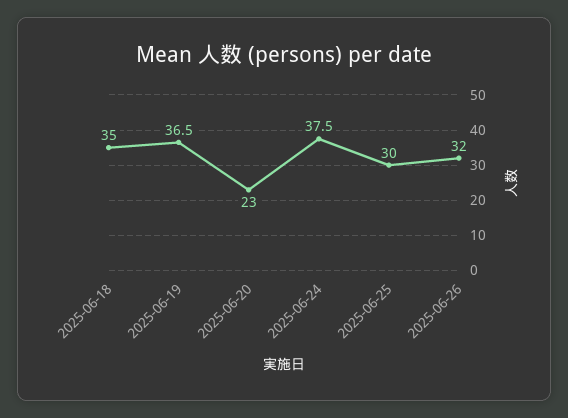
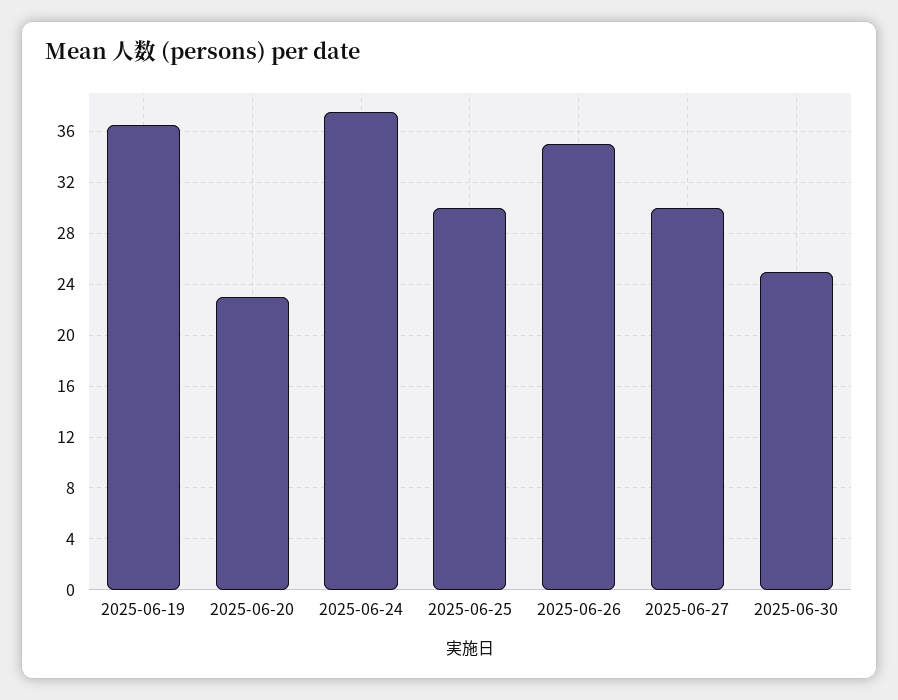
2025-06-18: 35 -> none
2025-06-26: 32 -> 35
2025-06-27: none -> 30
2025-06-30: none -> 25

